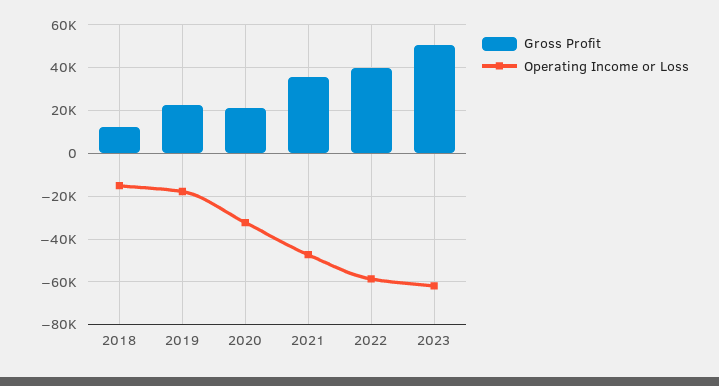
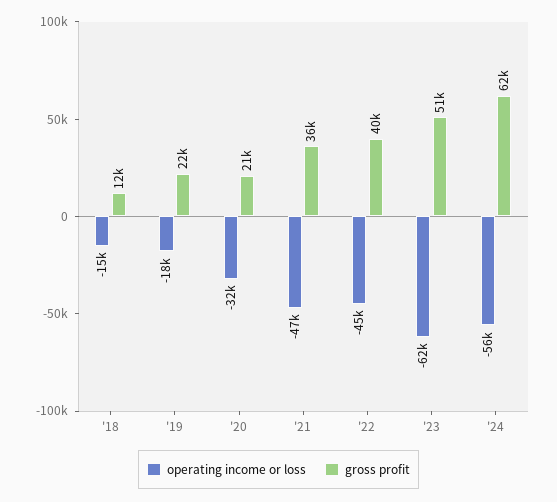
Operating Income or Loss, 2022: -60000 -> -45000
Operating Income or Loss, '24: none -> -56000
Gross Profit, '24: none -> 62000

